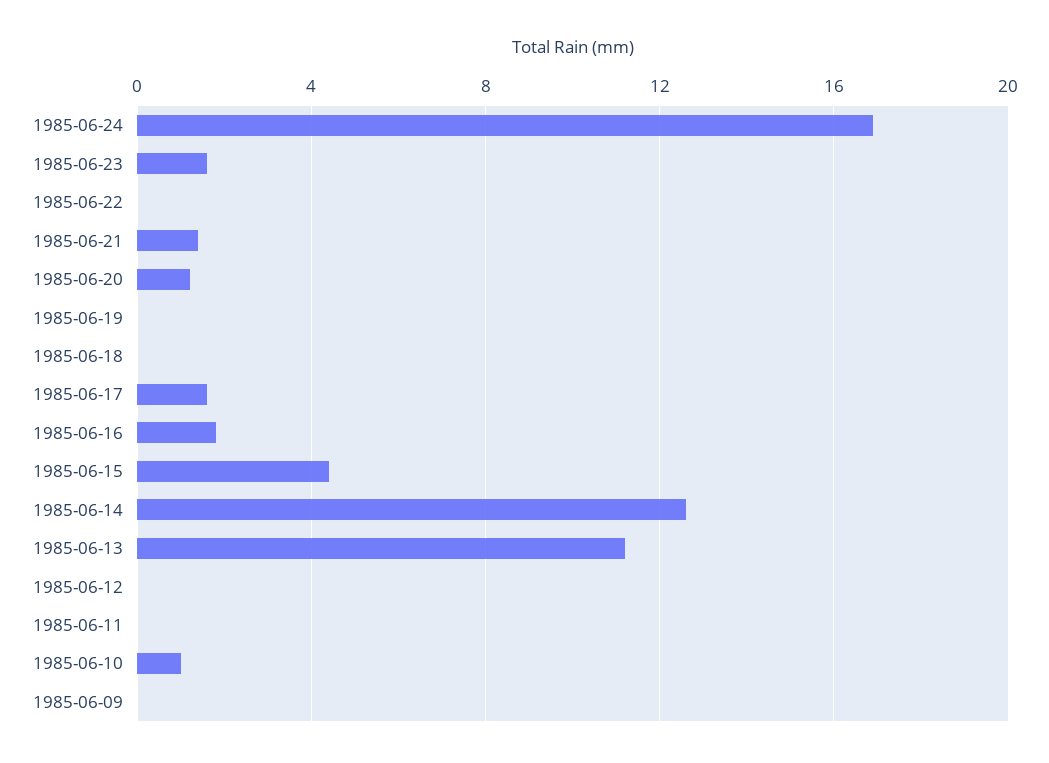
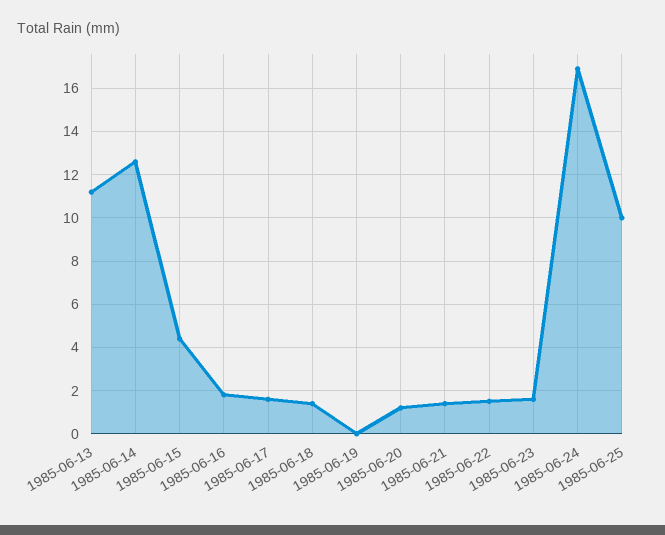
1985-06-22: 0 -> 1.5
1985-06-18: 0 -> 1.5
1985-06-12: 0 -> none
1985-06-11: 0 -> none
1985-06-10: 1 -> none
1985-06-09: 0 -> none
1985-06-25: none -> 10

